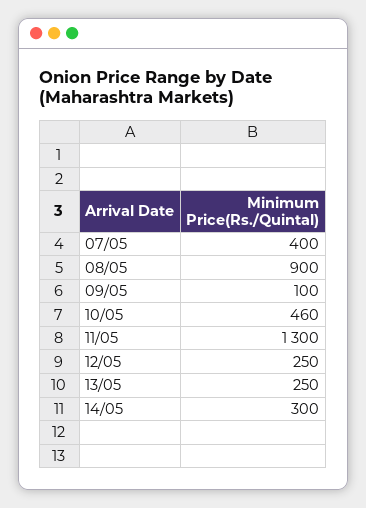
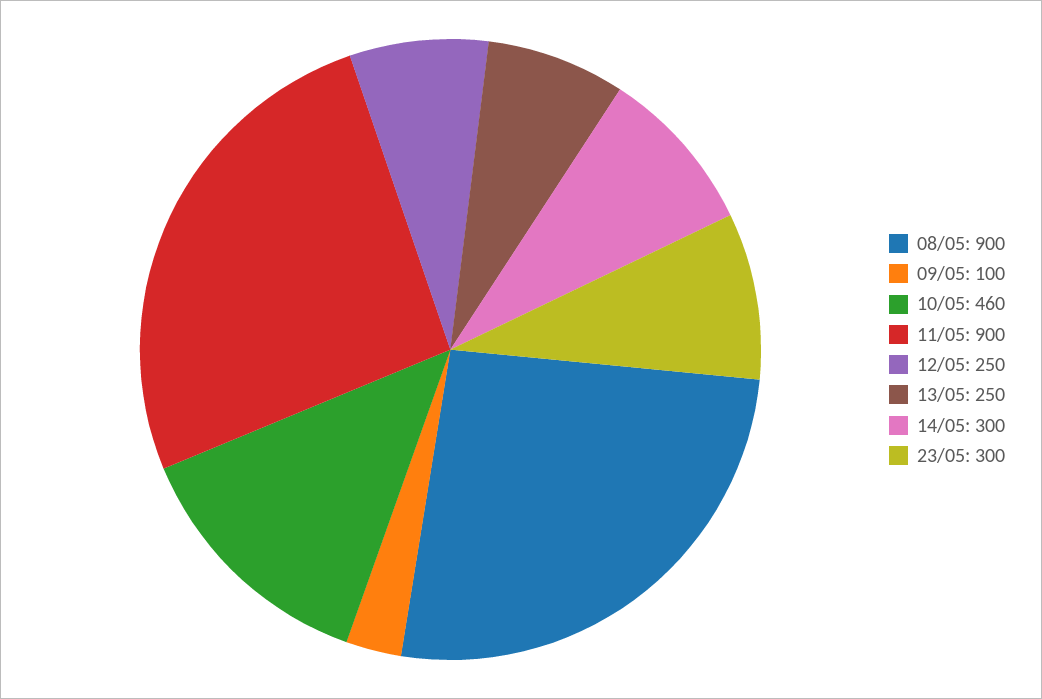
07/05: 400 -> none
11/05: 1300 -> 900
23/05: none -> 300

